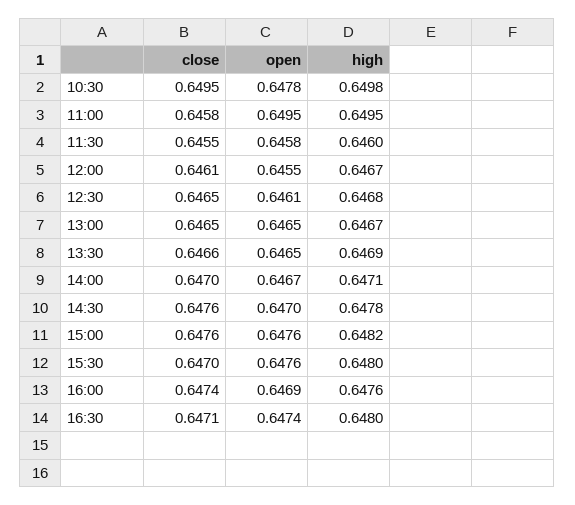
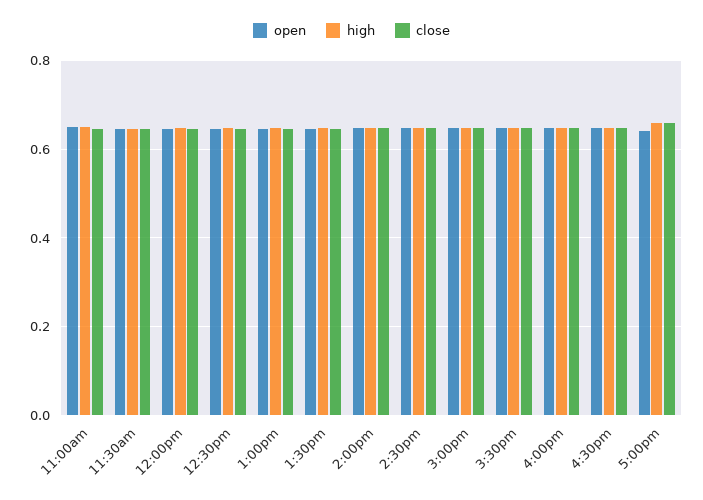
close, 10:30: 0.6495 -> none
open, 10:30: 0.6478 -> none
high, 10:30: 0.6498 -> none
open, 5:00pm: none -> 0.64
high, 5:00pm: none -> 0.66
close, 5:00pm: none -> 0.66

